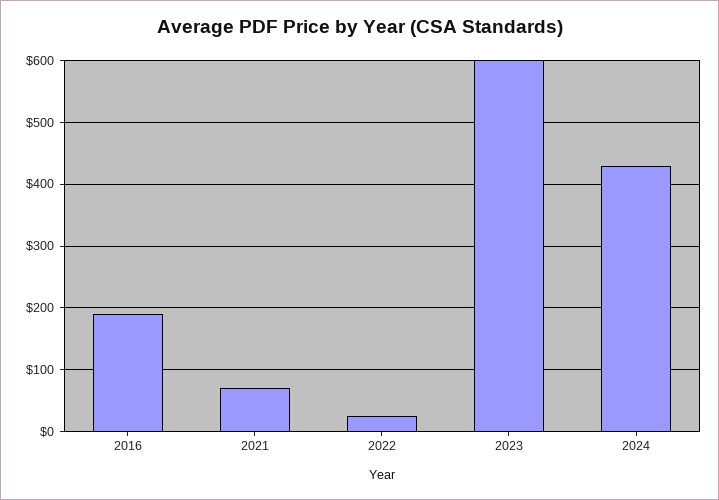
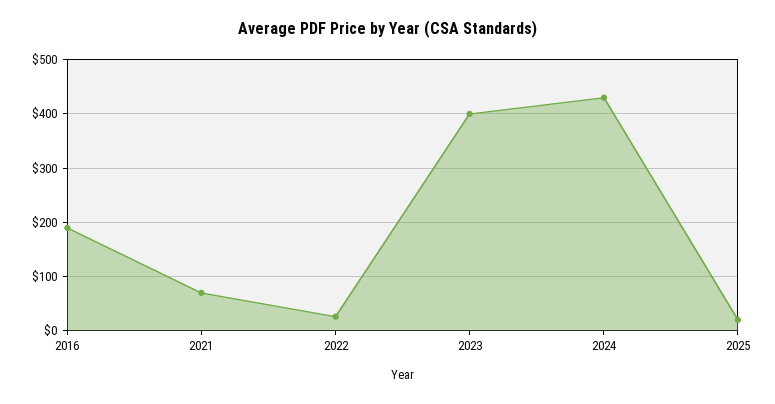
2023: 600 -> 400
2025: none -> 20

